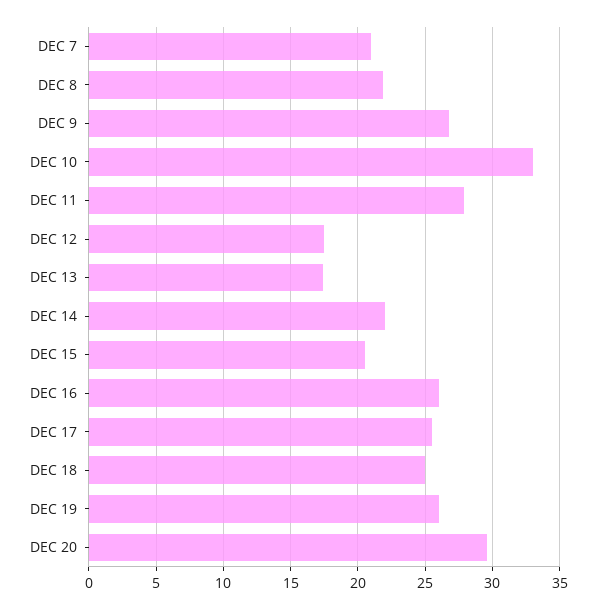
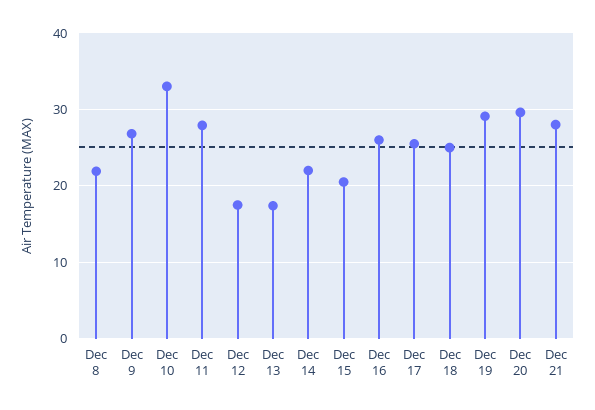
DEC 7: 21 -> none
DEC 19: 26 -> 29
Dec 21: none -> 28

